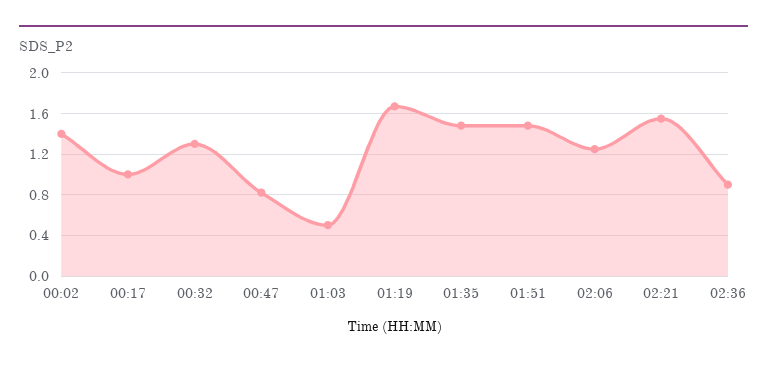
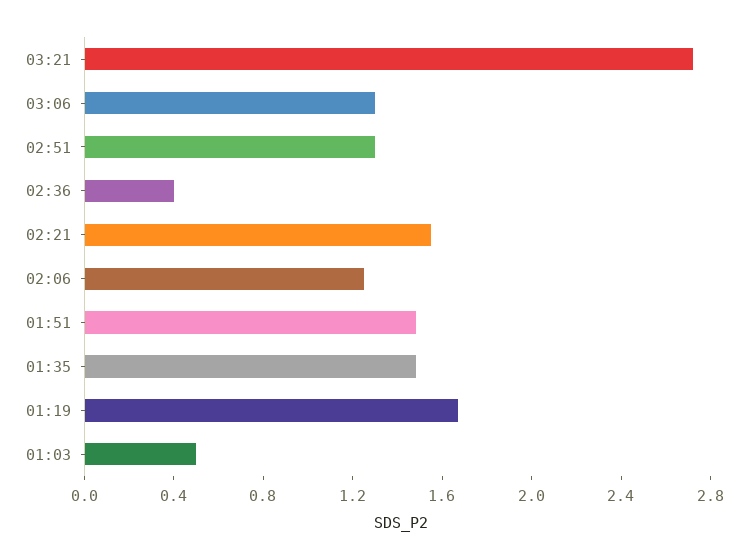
00:02: 1.4 -> none
00:17: 1 -> none
00:32: 1.3 -> none
00:47: 0.8 -> none
02:36: 0.9 -> 0.4
03:21: none -> 2.7
03:06: none -> 1.3
02:51: none -> 1.3

